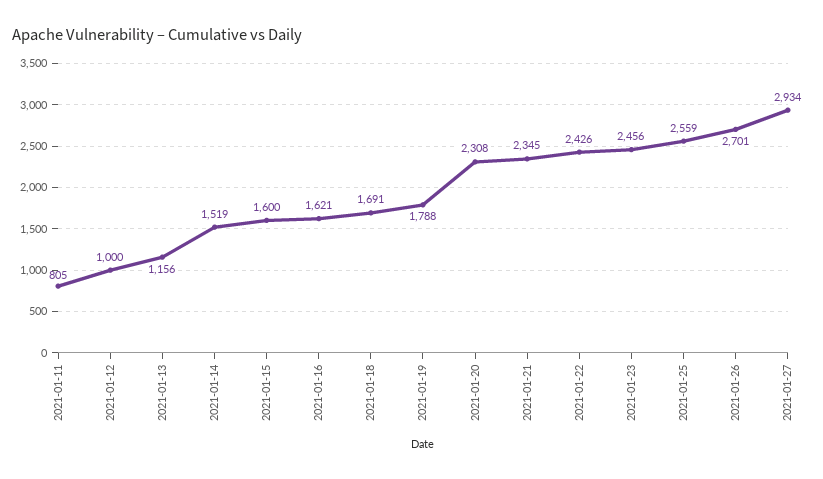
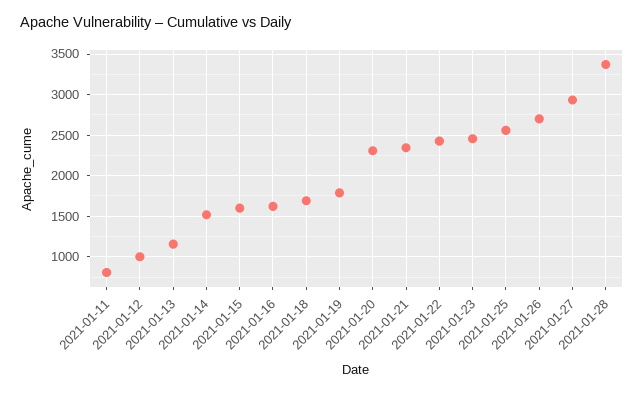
2021-01-28: none -> 3400

